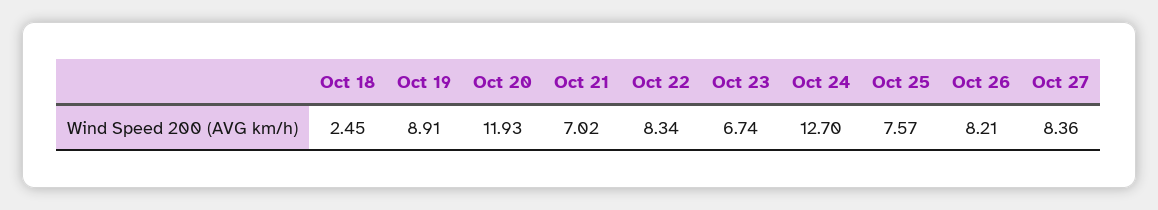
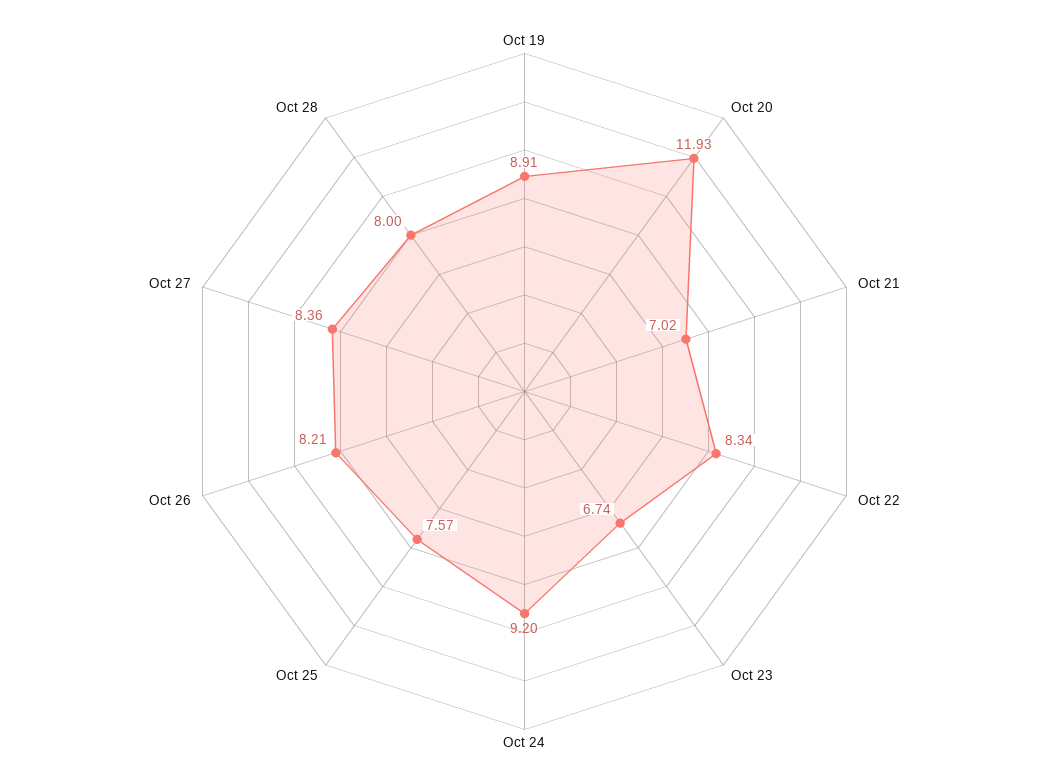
Oct 18: 2.45 -> none
Oct 24: 12.7 -> 9.2
Oct 28: none -> 8

